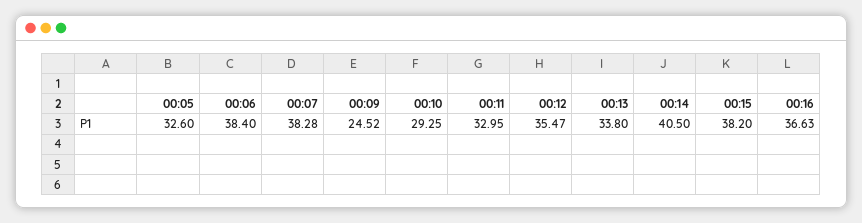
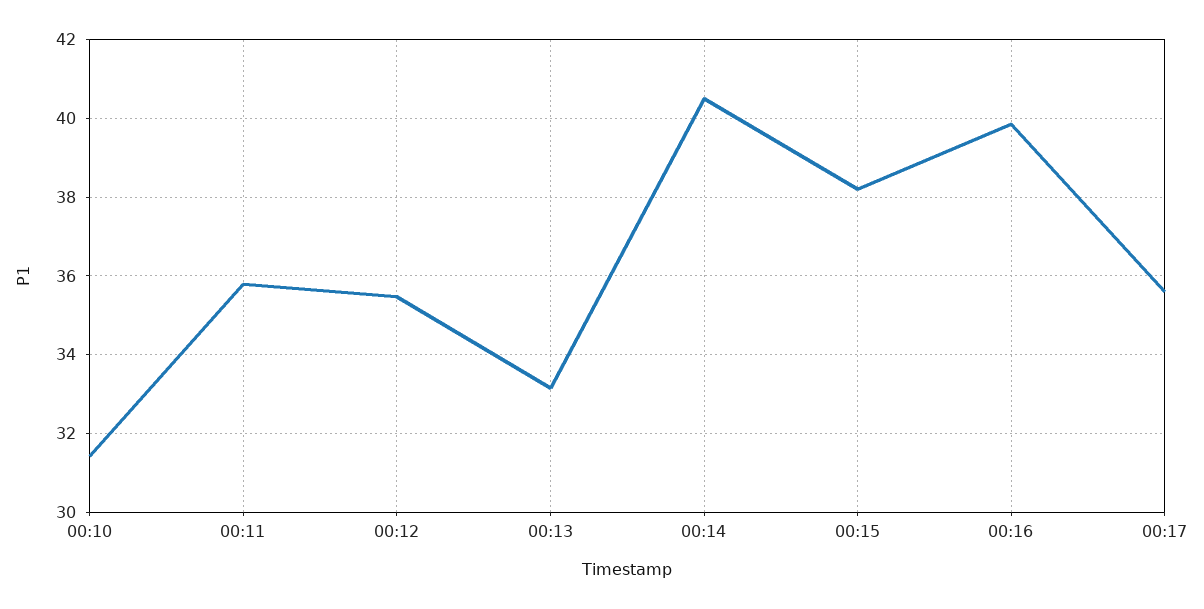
00:05: 32.6 -> none
00:06: 38.4 -> none
00:07: 38.28 -> none
00:09: 24.52 -> none
00:10: 29.25 -> 31.4
00:11: 32.95 -> 35.8
00:13: 33.8 -> 33.2
00:16: 36.63 -> 39.8
00:17: none -> 35.6

